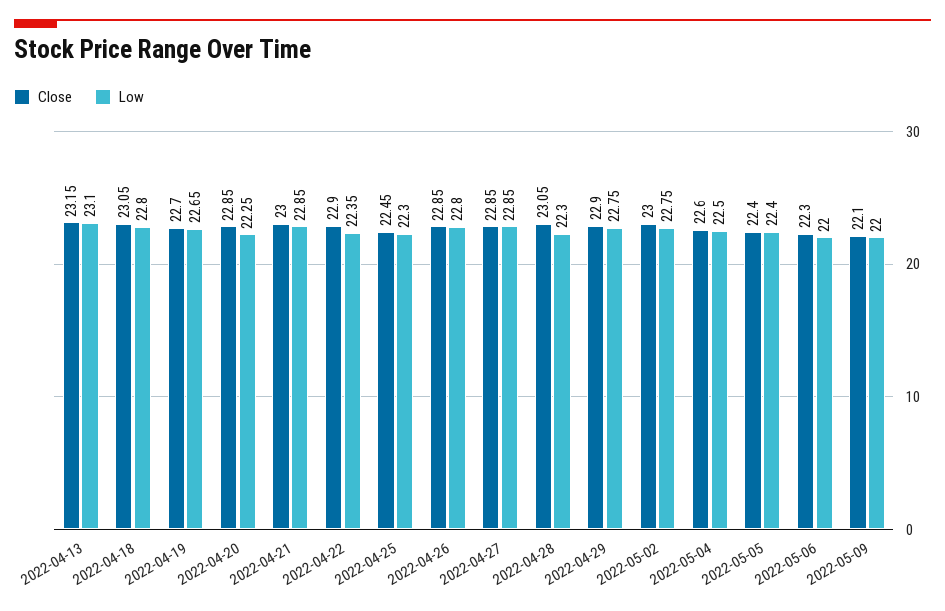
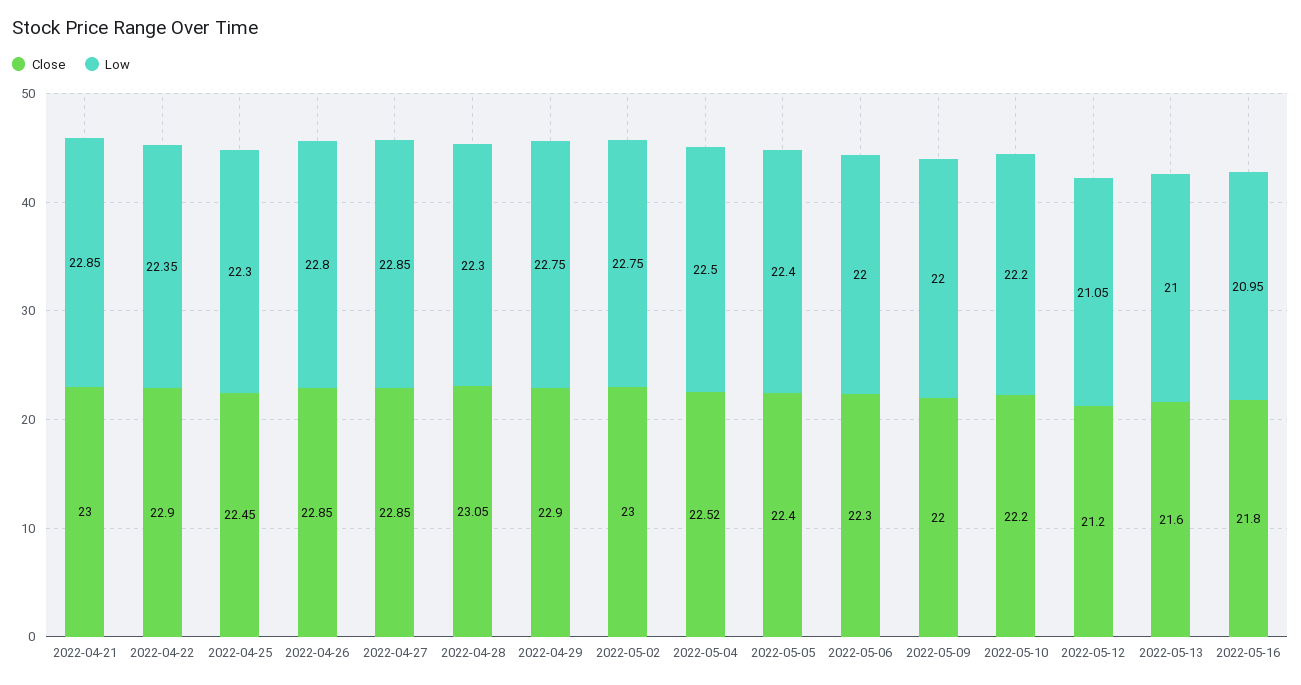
Close, 2022-04-13: 23.15 -> none
Low, 2022-04-13: 23.1 -> none
Close, 2022-04-18: 23.05 -> none
Low, 2022-04-18: 22.8 -> none
Close, 2022-04-19: 22.7 -> none
Low, 2022-04-19: 22.65 -> none
Close, 2022-04-20: 22.85 -> none
Low, 2022-04-20: 22.25 -> none
Close, 2022-05-04: 22.6 -> 22.52
Close, 2022-05-09: 22.1 -> 22
Close, 2022-05-10: none -> 22.2
Low, 2022-05-10: none -> 22.2
Close, 2022-05-12: none -> 21.2
Low, 2022-05-12: none -> 21.05
Close, 2022-05-13: none -> 21.6
Low, 2022-05-13: none -> 21
Close, 2022-05-16: none -> 21.8
Low, 2022-05-16: none -> 20.95

